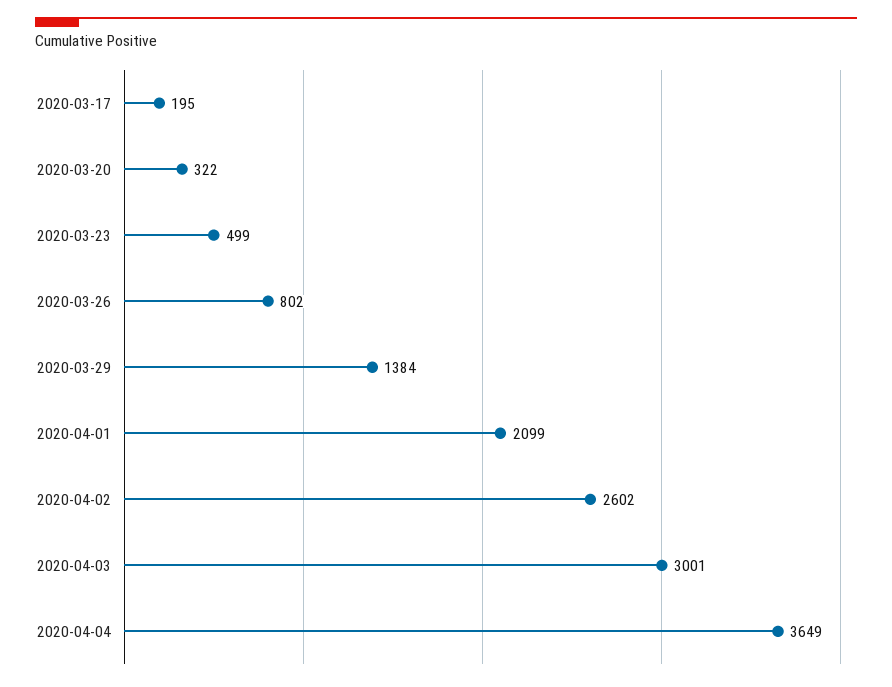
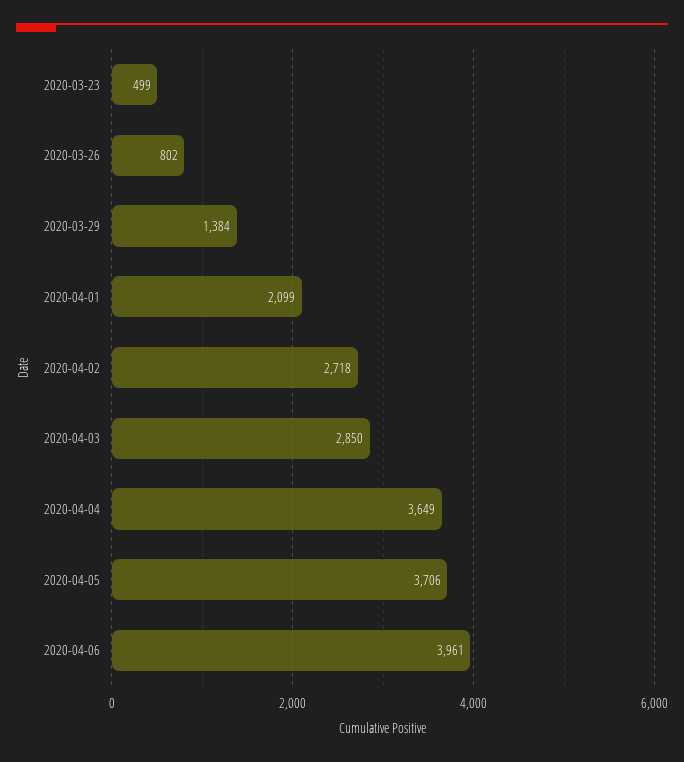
2020-03-17: 195 -> none
2020-03-20: 322 -> none
2020-04-02: 2602 -> 2718
2020-04-03: 3001 -> 2850
2020-04-05: none -> 3706
2020-04-06: none -> 3961

